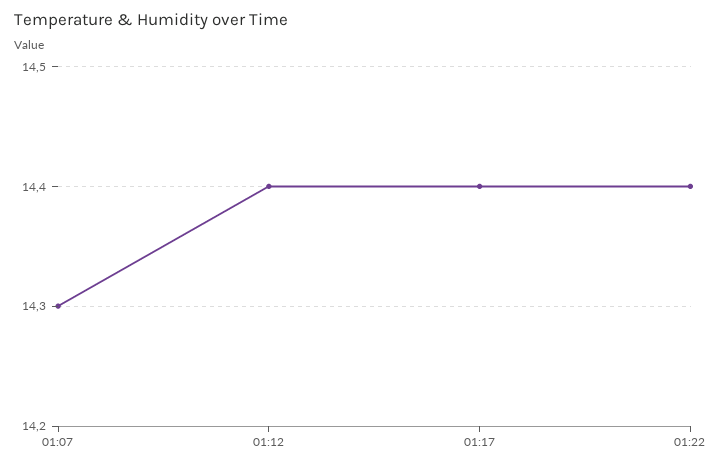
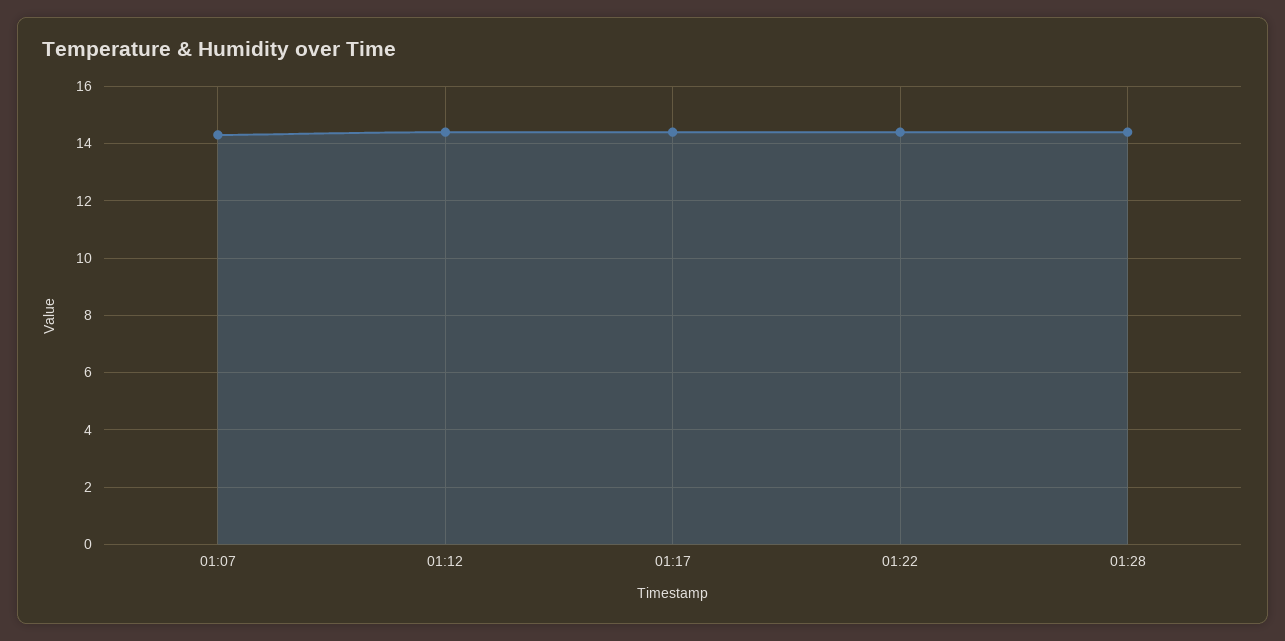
01:28: none -> 14.5

